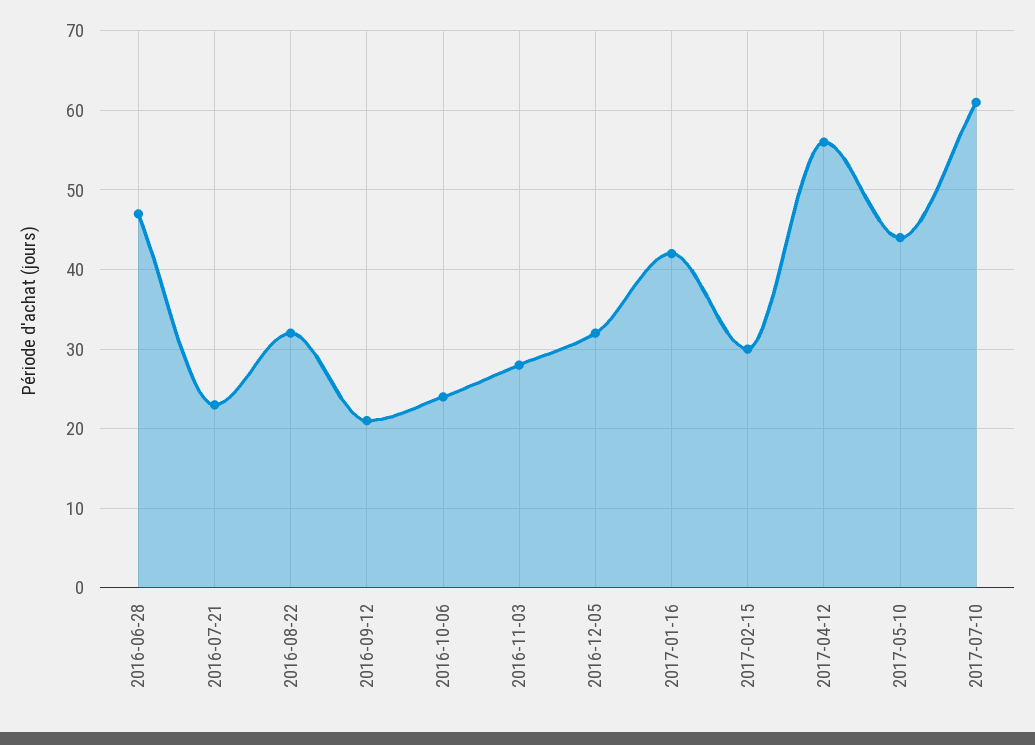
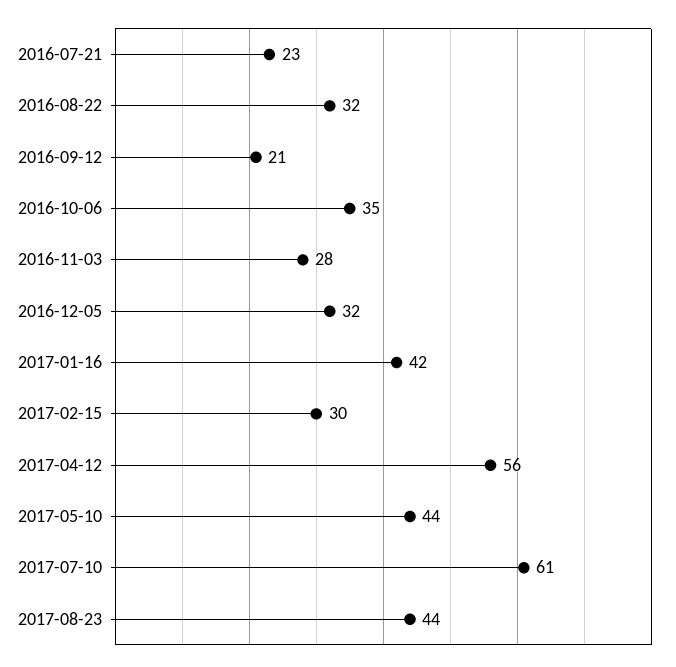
2016-06-28: 47 -> none
2016-10-06: 24 -> 35
2017-08-23: none -> 44

